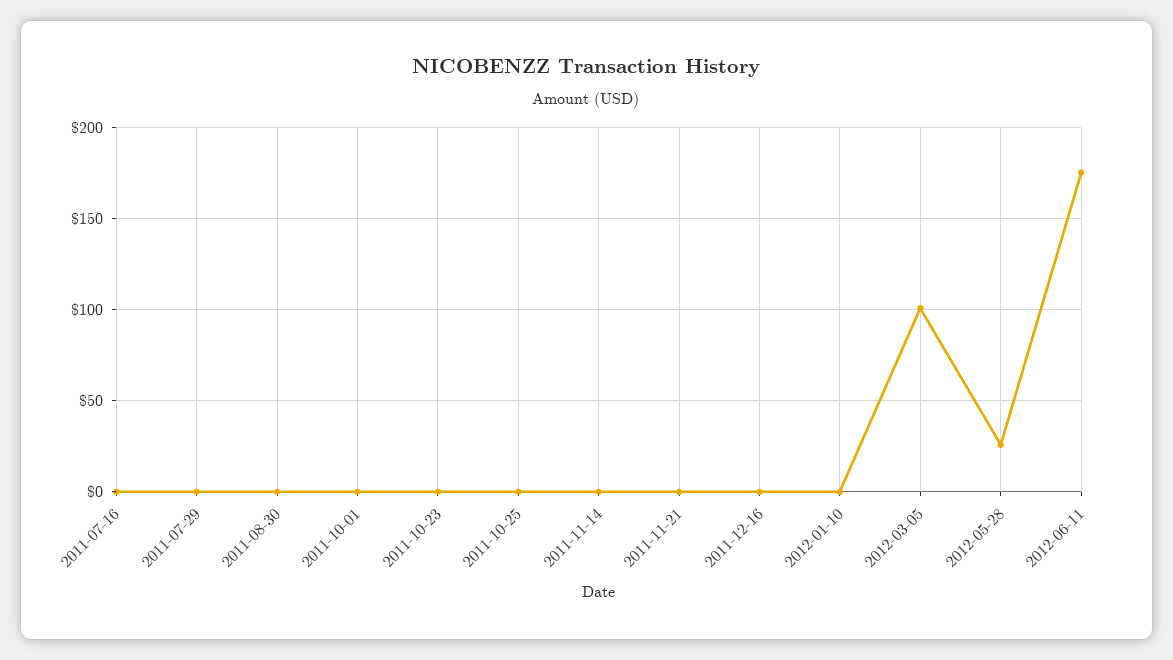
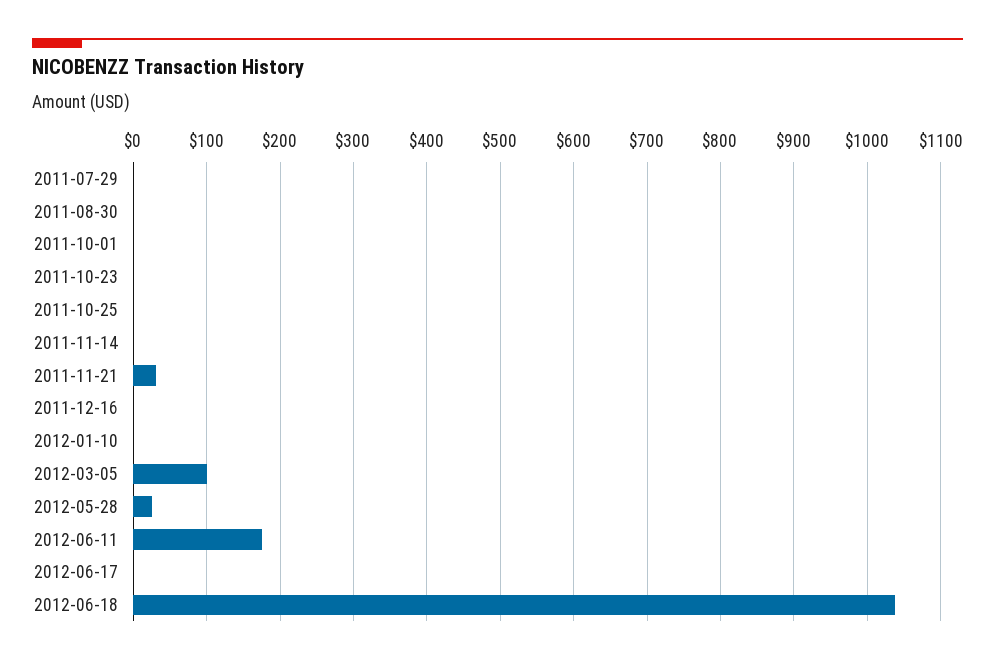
2011-07-16: 0 -> none
2011-11-21: 0 -> 30
2012-06-17: none -> 0
2012-06-18: none -> 1040

